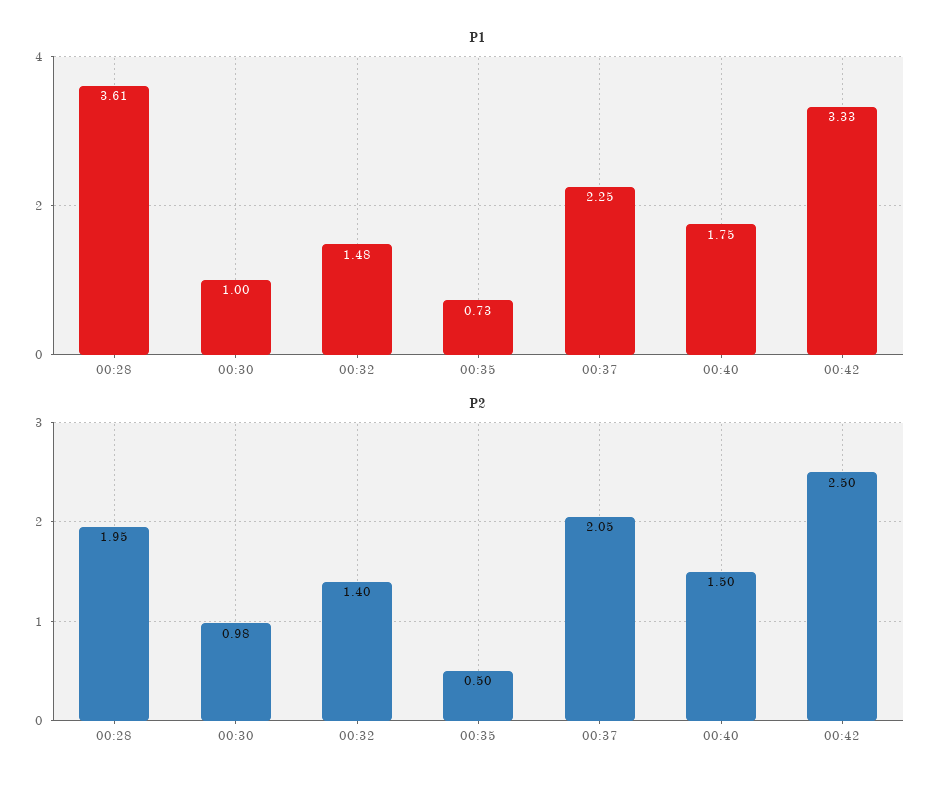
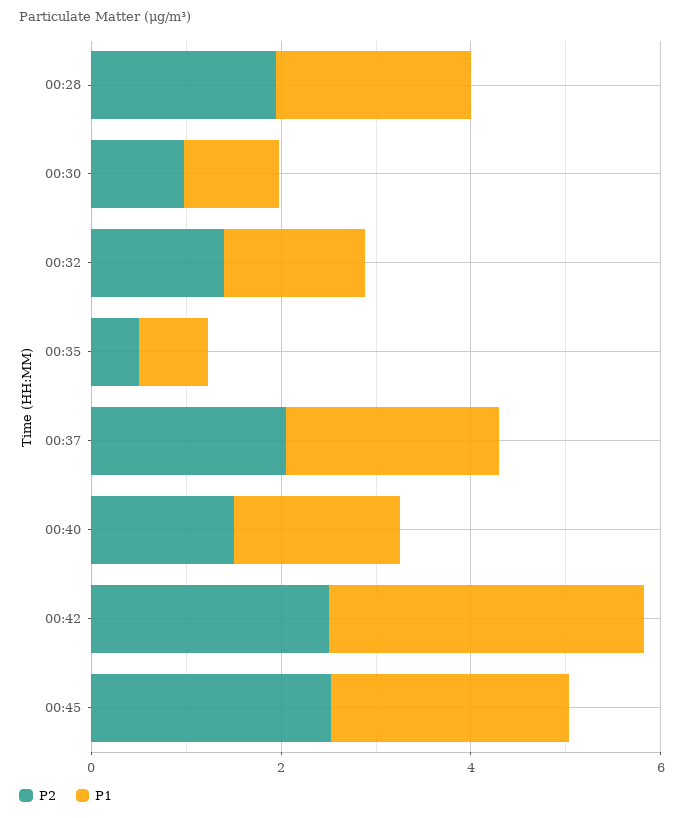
P1, 00:28: 3.61 -> 2
P2, 00:45: none -> 2.5
P1, 00:45: none -> 2.5

